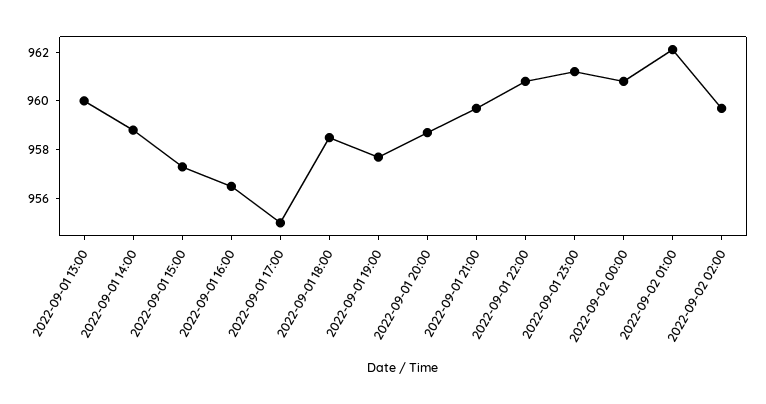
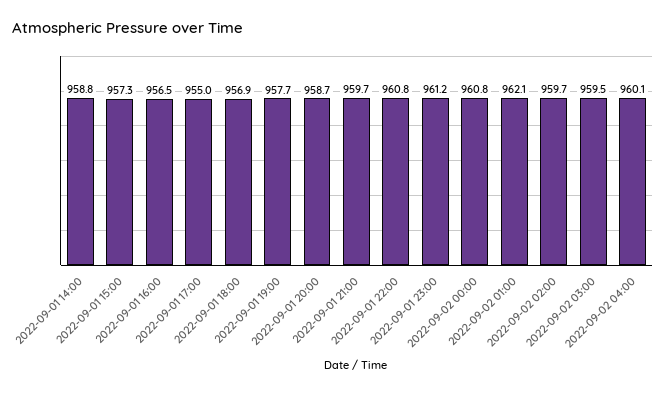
2022-09-01 13:00: 960 -> none
2022-09-01 18:00: 958.5 -> 956.9
2022-09-02 03:00: none -> 959.5
2022-09-02 04:00: none -> 960.1

